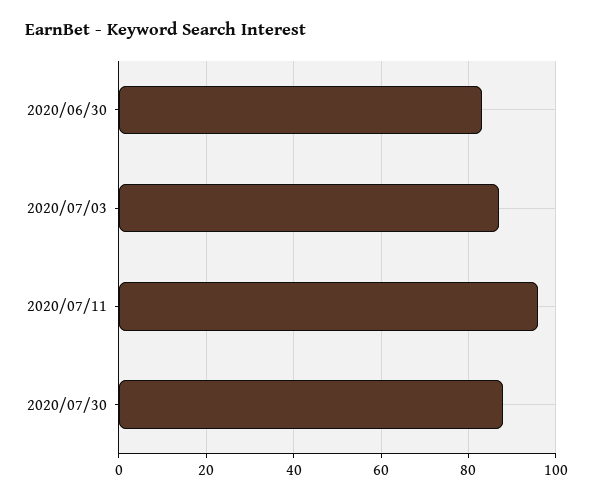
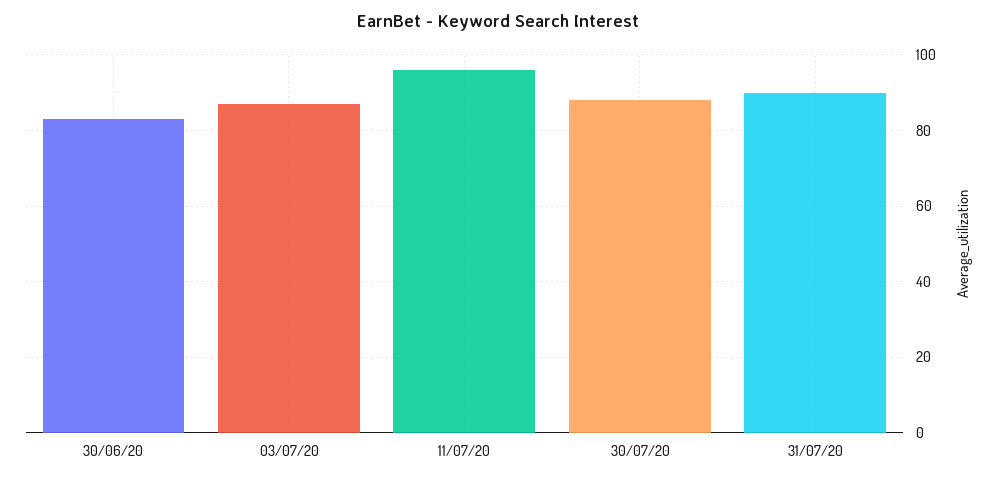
31/07/20: none -> 90

